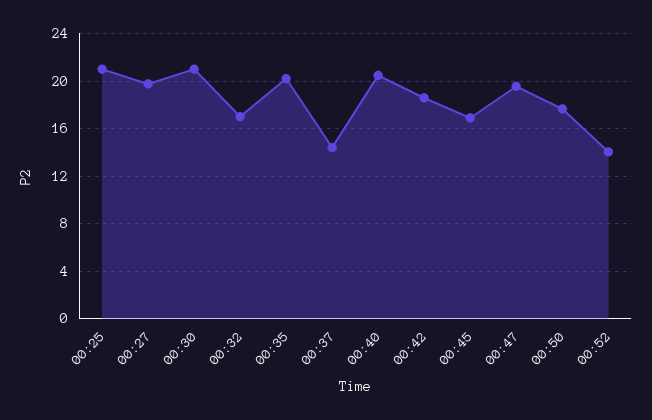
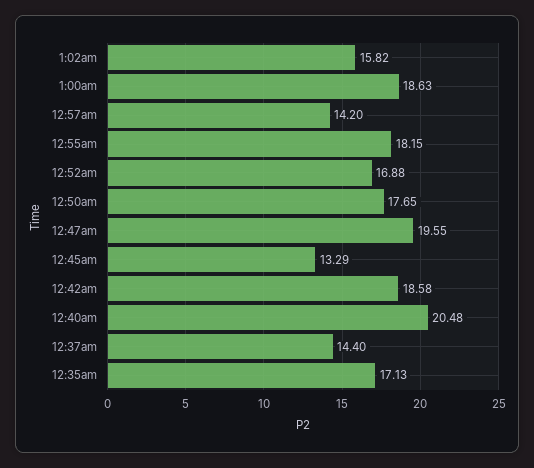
00:25: 21 -> none
00:27: 20 -> none
00:30: 21 -> none
00:32: 17 -> none
00:35: 20 -> 17.13
00:45: 17 -> 13.29
00:52: 14 -> 16.88
1:02am: none -> 15.82
1:00am: none -> 18.63
12:57am: none -> 14.2
12:55am: none -> 18.15

